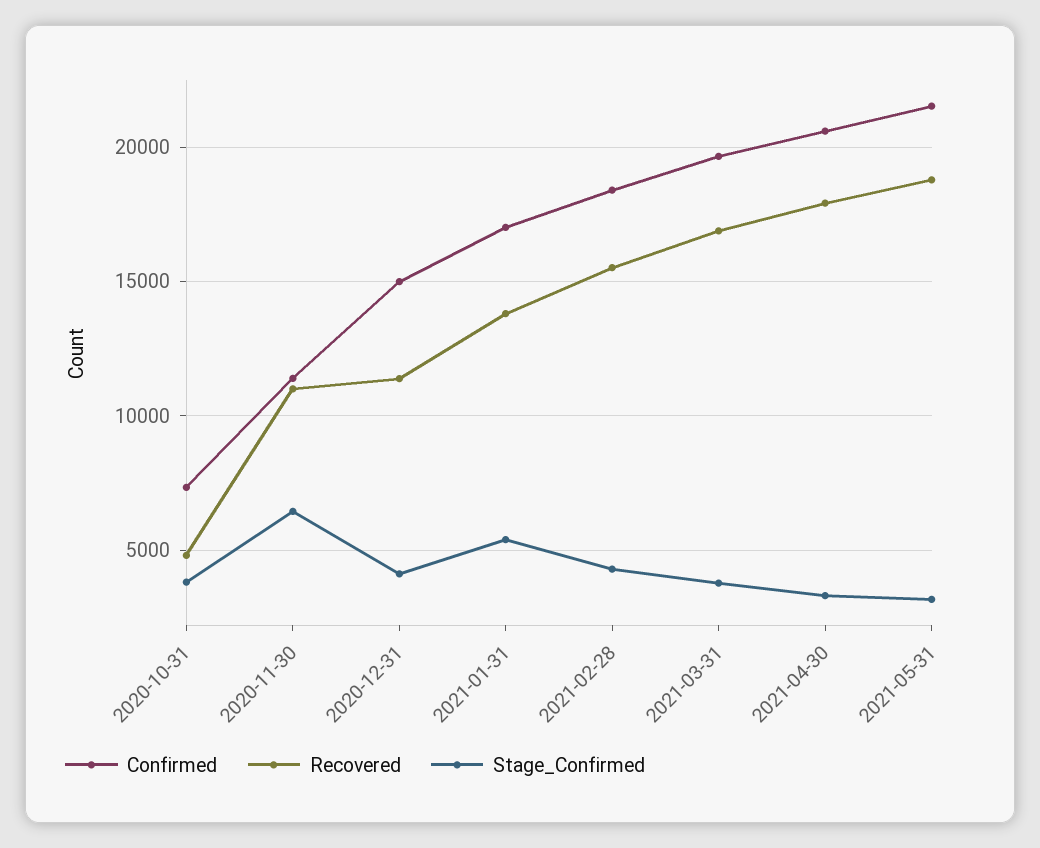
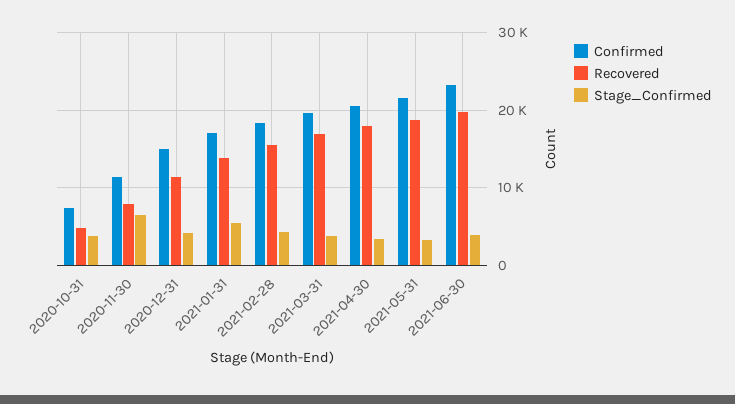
Recovered, 2020-11-30: 11000 -> 8000
Confirmed, 2021-06-30: none -> 23000
Recovered, 2021-06-30: none -> 20000
Stage_Confirmed, 2021-06-30: none -> 4000

